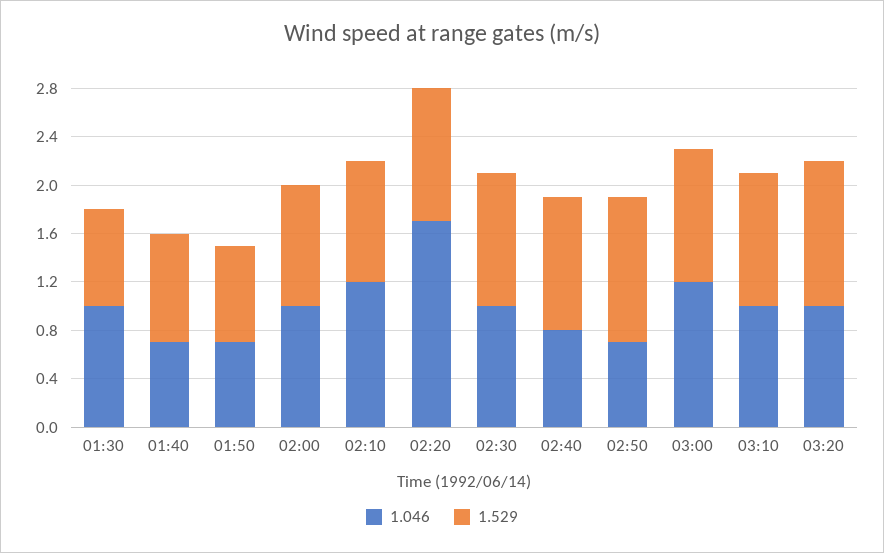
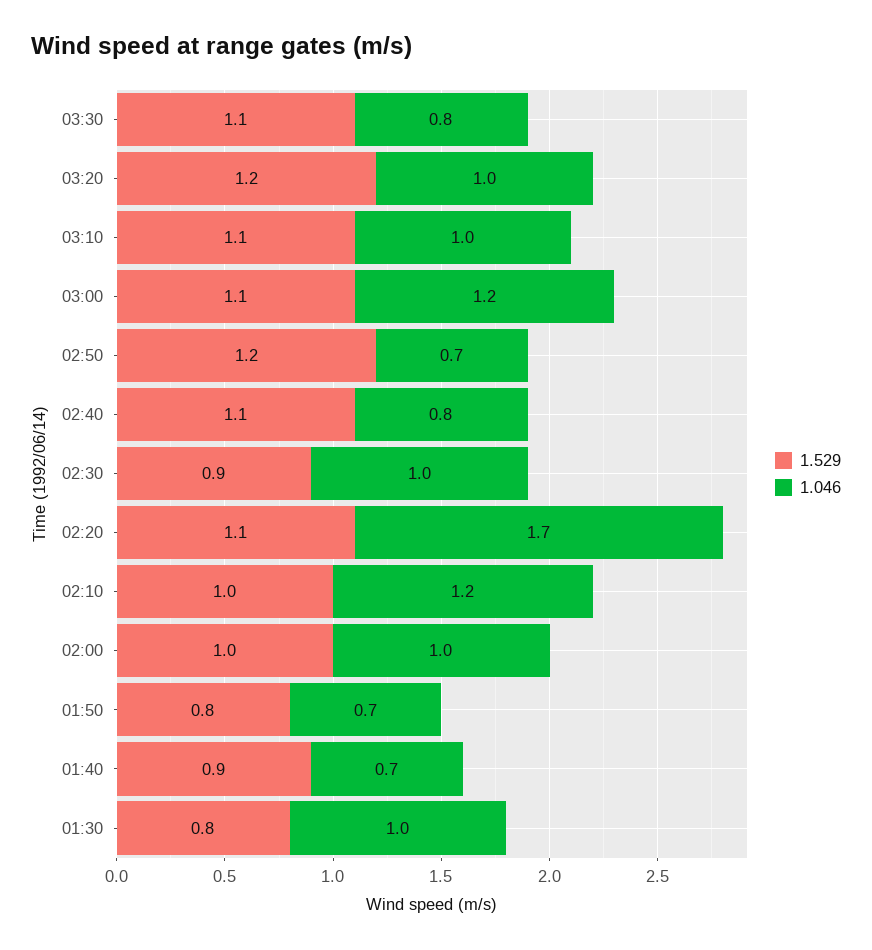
1.529, 02:30: 1.1 -> 0.9
1.529, 03:30: none -> 1.1
1.046, 03:30: none -> 0.8

